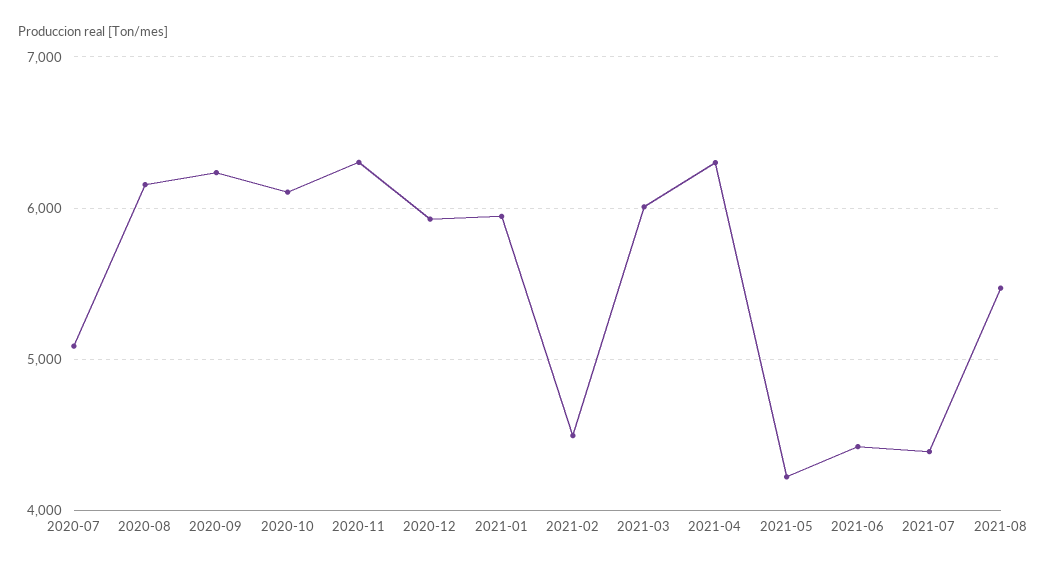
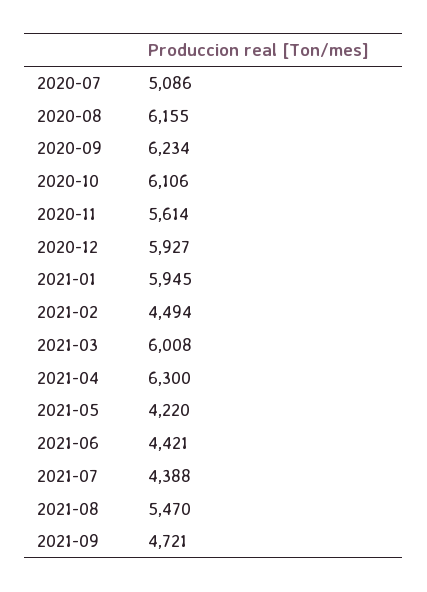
2020-11: 6300 -> 5614
2021-09: none -> 4721

